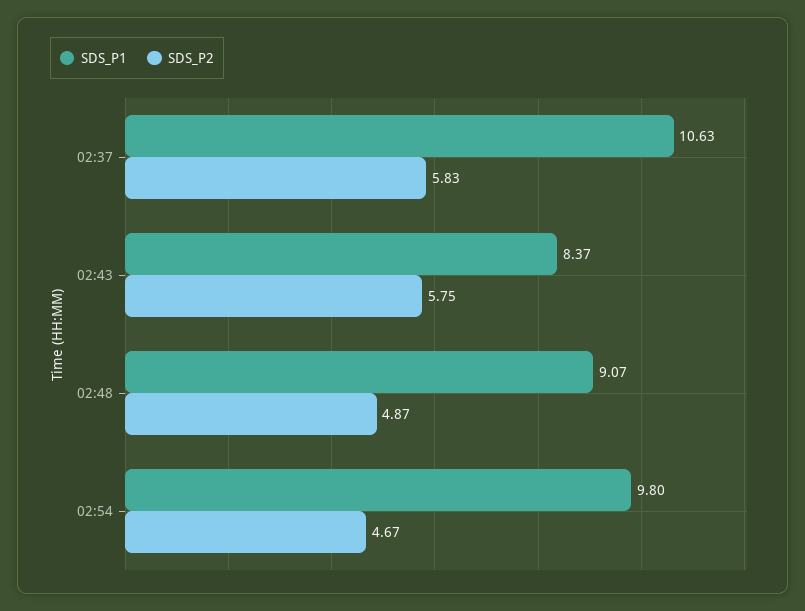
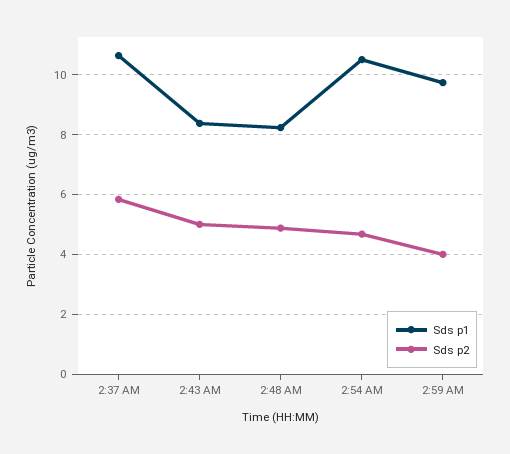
SDS_P2, 02:43: 5.75 -> 5
SDS_P1, 02:48: 9.07 -> 8.25
SDS_P1, 02:54: 9.8 -> 10.5
SDS_P1, 2:59 AM: none -> 9.75
SDS_P2, 2:59 AM: none -> 4

